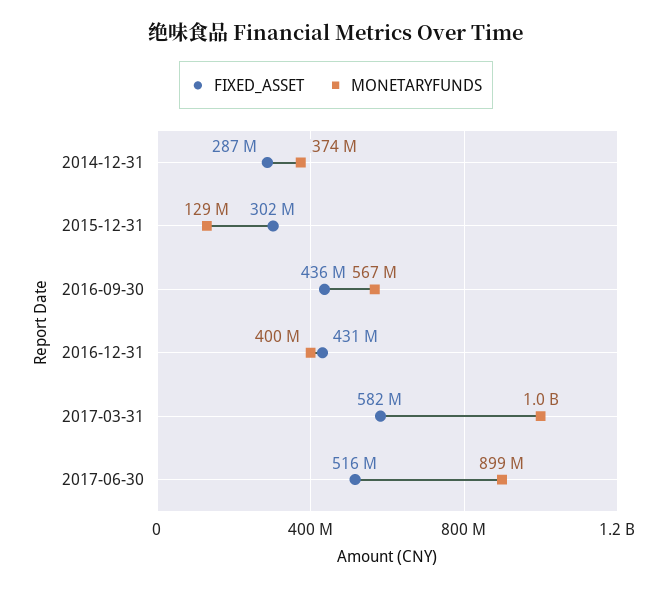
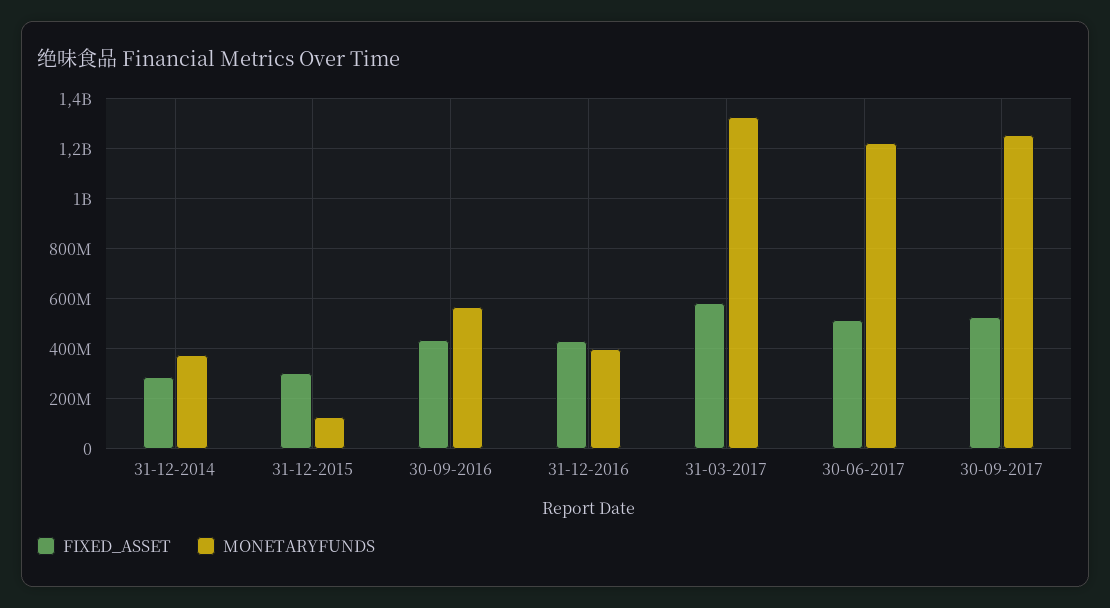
MONETARYFUNDS, 2017-03-31: 1000000000 -> 1325000000
MONETARYFUNDS, 2017-06-30: 899000000 -> 1225000000
FIXED_ASSET, 30-09-2017: none -> 525000000
MONETARYFUNDS, 30-09-2017: none -> 1250000000

